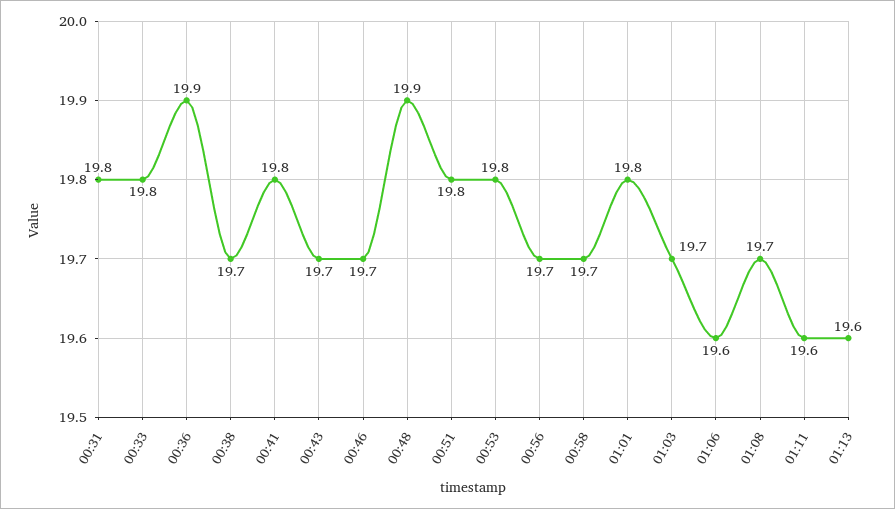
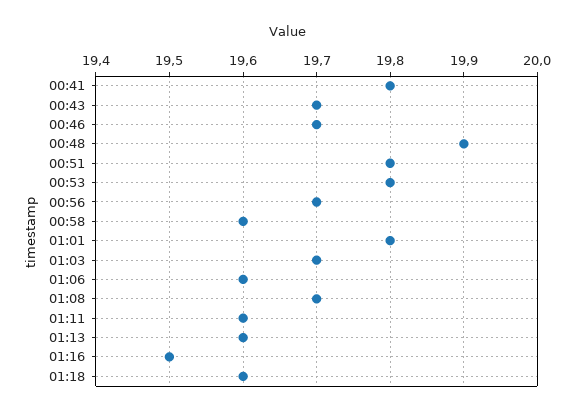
00:31: 19.8 -> none
00:33: 19.8 -> none
00:36: 19.9 -> none
00:38: 19.7 -> none
00:58: 19.7 -> 19.6
01:16: none -> 19.5
01:18: none -> 19.6

